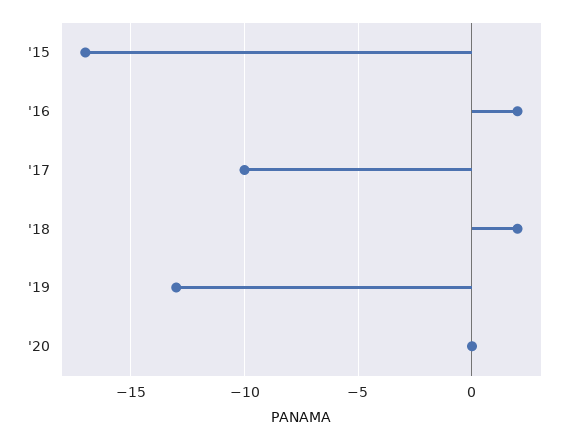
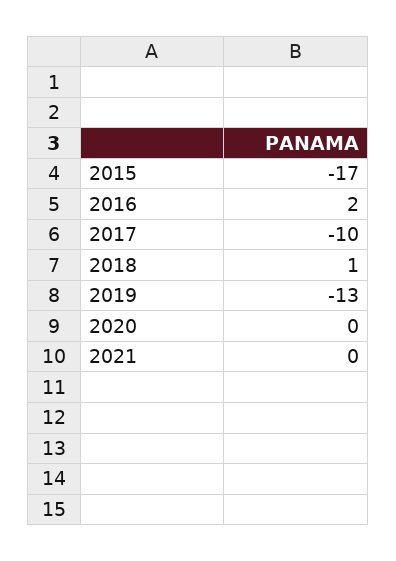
'18: 2 -> 1
2021: none -> 0

